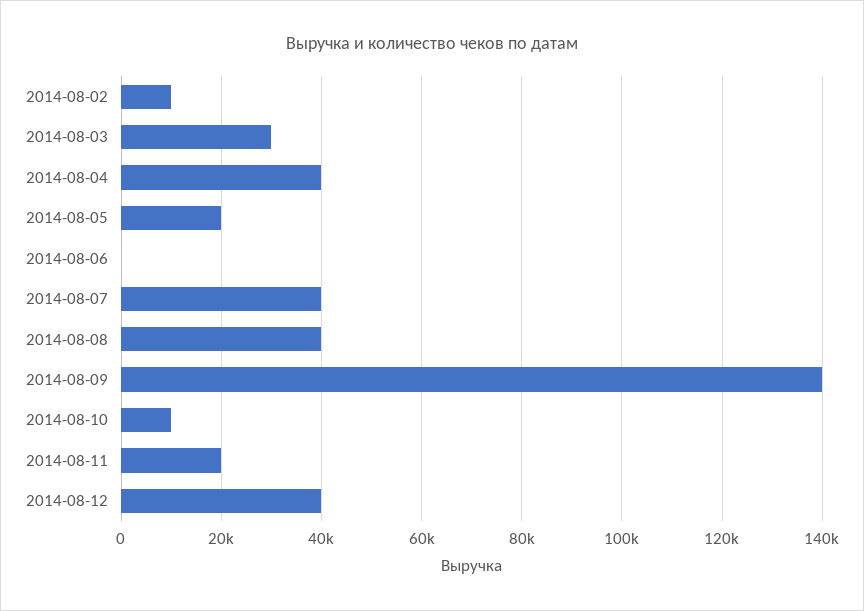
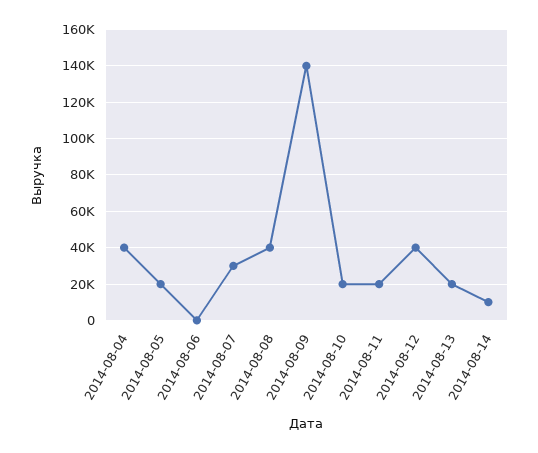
2014-08-02: 10000 -> none
2014-08-03: 30000 -> none
2014-08-07: 40000 -> 30000
2014-08-10: 10000 -> 20000
2014-08-13: none -> 20000
2014-08-14: none -> 10000

